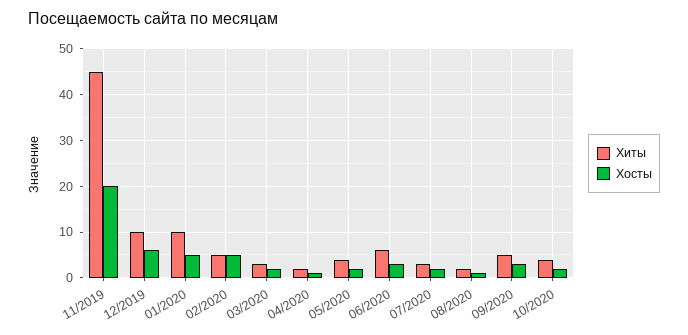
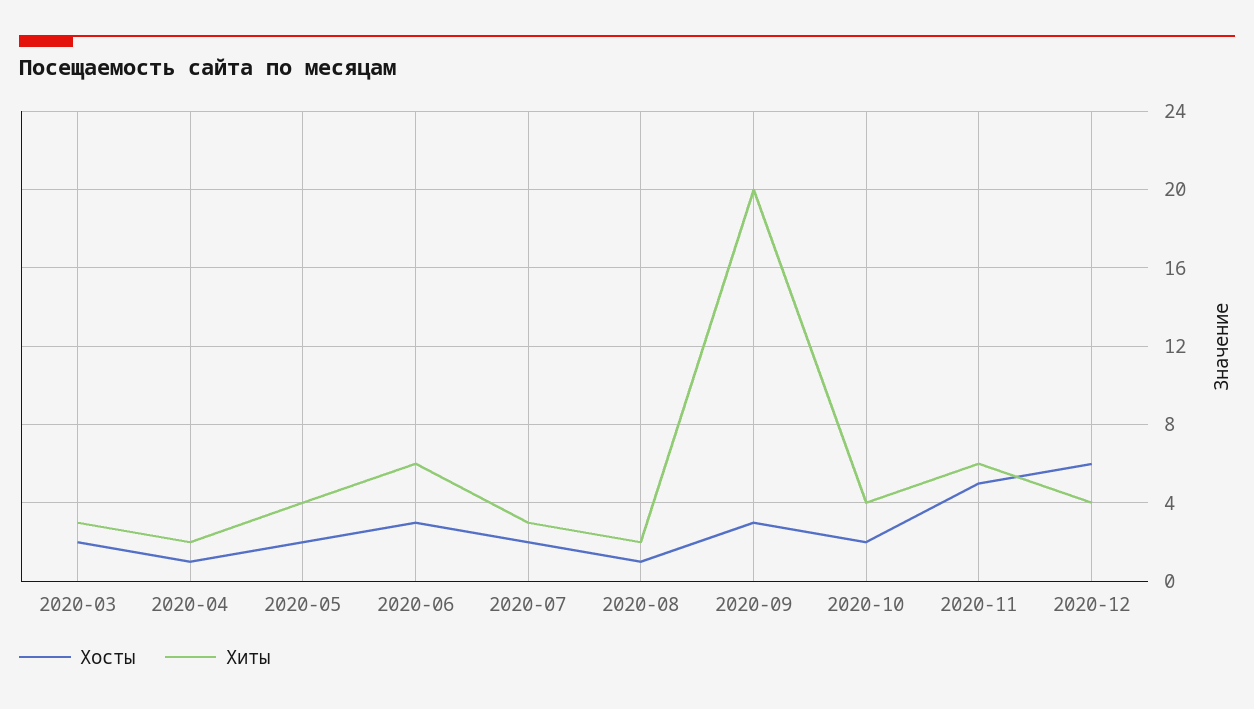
Хиты, 11/2019: 45 -> none
Хосты, 11/2019: 20 -> none
Хиты, 12/2019: 10 -> none
Хосты, 12/2019: 5 -> none
Хиты, 01/2020: 10 -> none
Хосты, 01/2020: 5 -> none
Хиты, 02/2020: 5 -> none
Хосты, 02/2020: 5 -> none
Хиты, 09/2020: 5 -> 20
Хосты, 2020-11: none -> 5
Хиты, 2020-11: none -> 6
Хосты, 2020-12: none -> 6
Хиты, 2020-12: none -> 4

